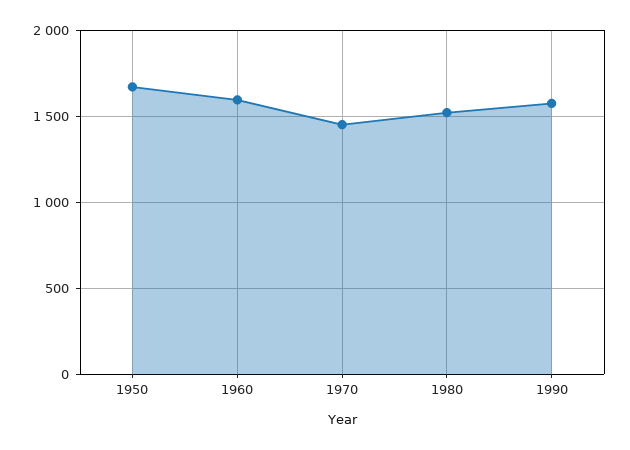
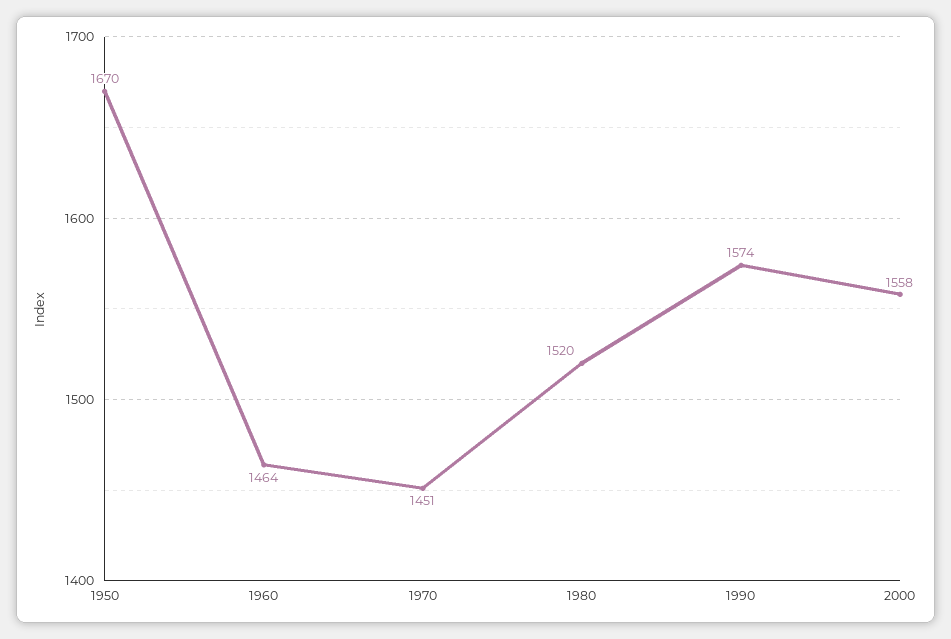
1960: 1600 -> 1464
2000: none -> 1558

